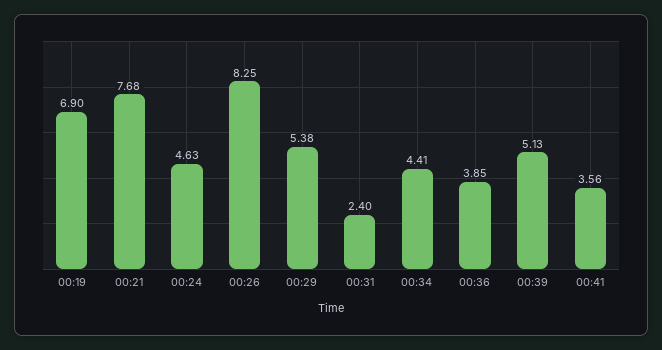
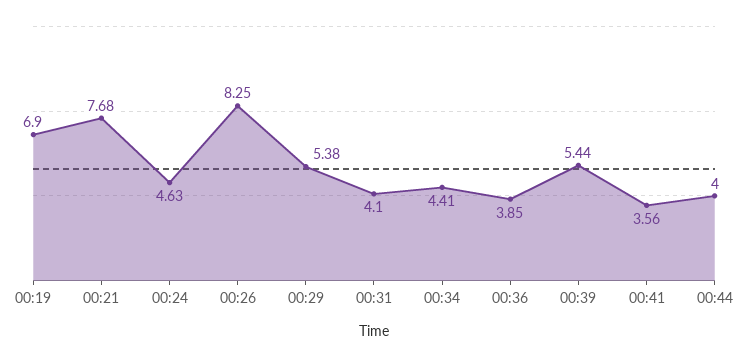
00:31: 2.4 -> 4.1
00:39: 5.13 -> 5.44
00:44: none -> 4

